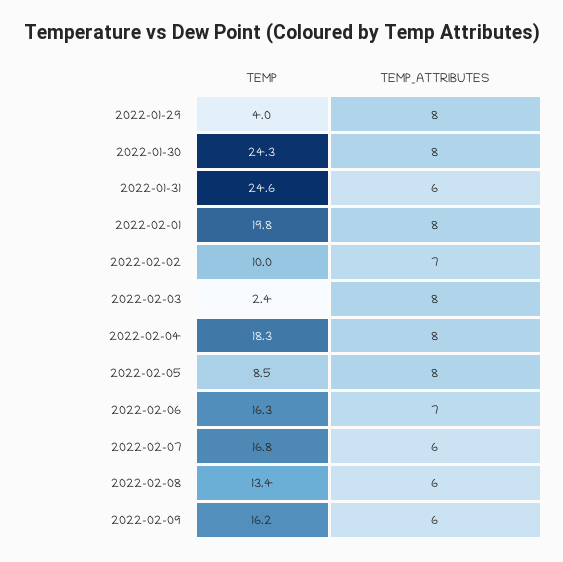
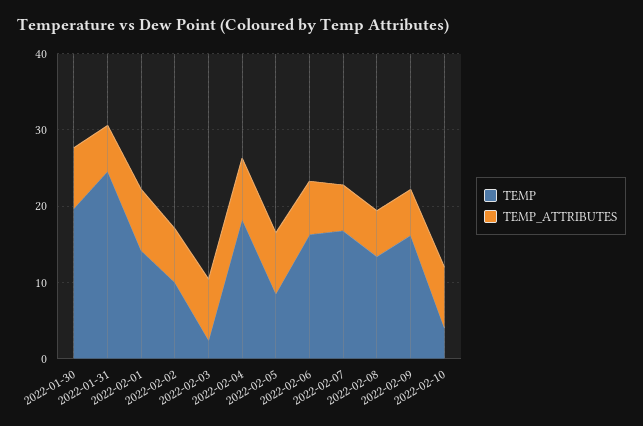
TEMP, 2022-01-29: 4 -> none
TEMP_ATTRIBUTES, 2022-01-29: 8 -> none
TEMP, 2022-01-30: 24.3 -> 20
TEMP, 2022-02-01: 19.8 -> 14
TEMP, 2022-02-10: none -> 4
TEMP_ATTRIBUTES, 2022-02-10: none -> 8

